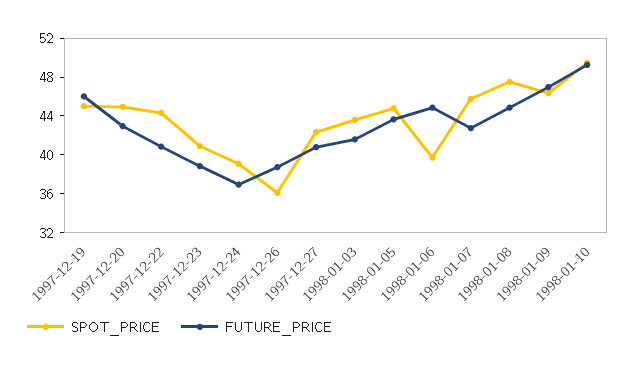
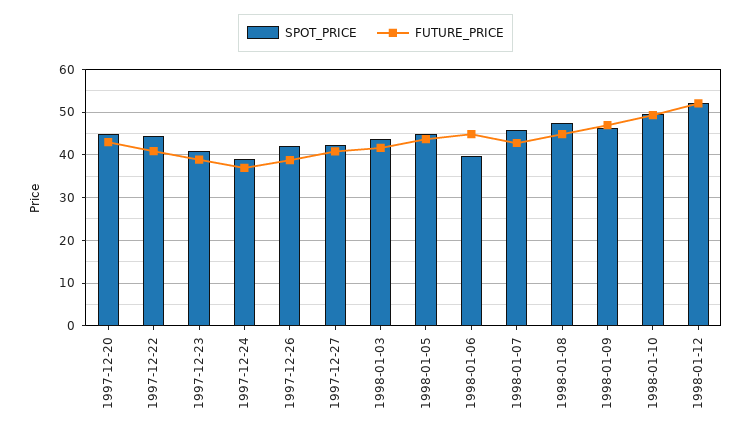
SPOT_PRICE, 1997-12-19: 45 -> none
FUTURE_PRICE, 1997-12-19: 46 -> none
SPOT_PRICE, 1997-12-26: 36 -> 42
SPOT_PRICE, 1998-01-12: none -> 52
FUTURE_PRICE, 1998-01-12: none -> 52

